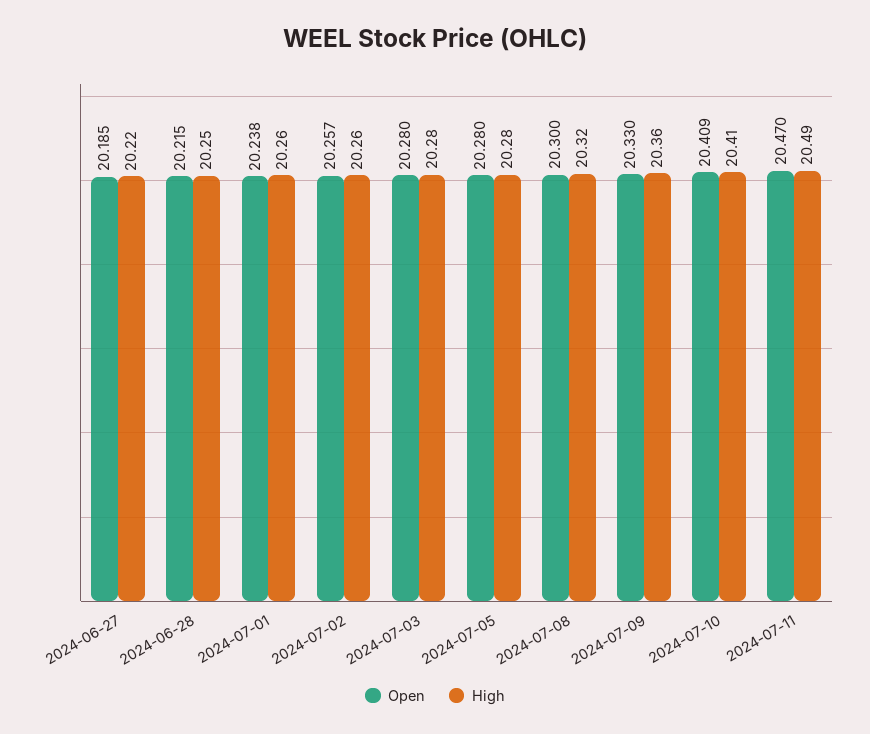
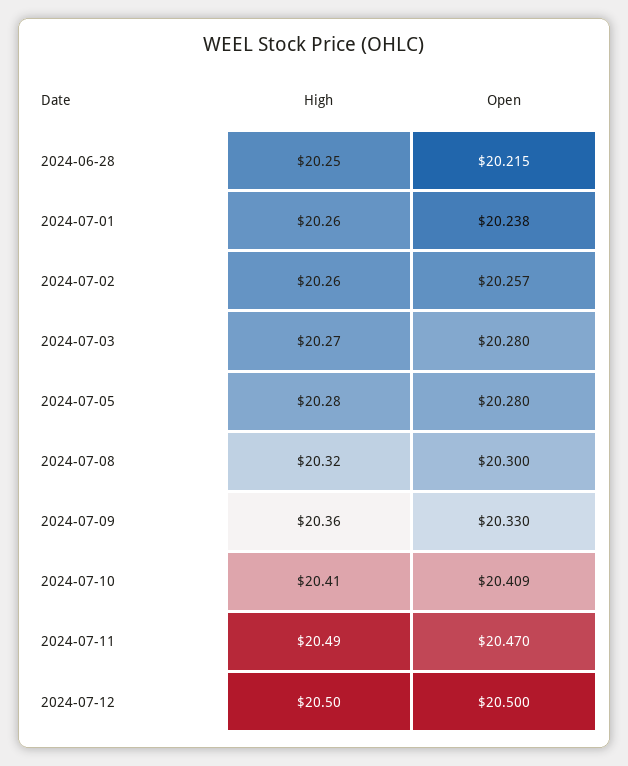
Open, 2024-06-27: 20.185 -> none
High, 2024-06-27: 20.22 -> none
High, 2024-07-03: 20.28 -> 20.27
High, 2024-07-12: none -> 20.5
Open, 2024-07-12: none -> 20.5

